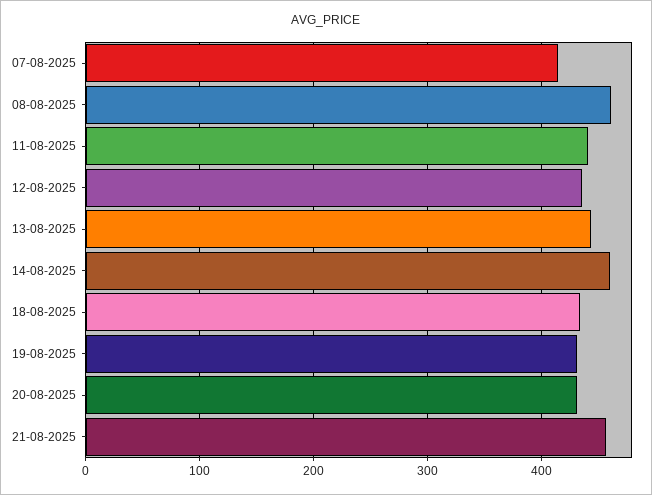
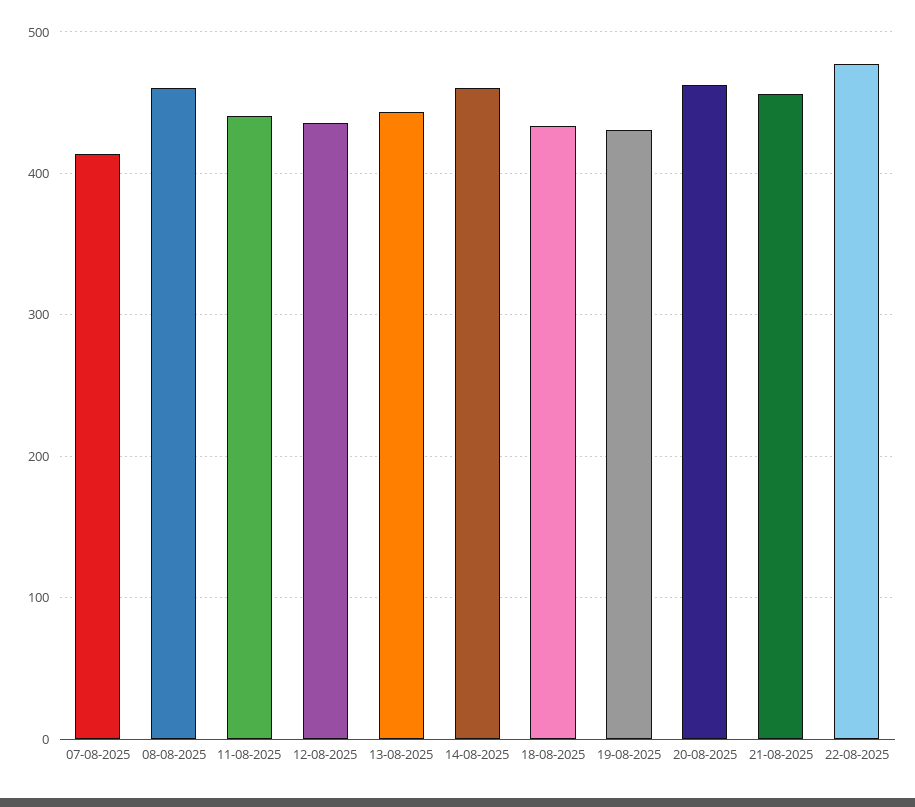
20-08-2025: 430 -> 460
22-08-2025: none -> 480

